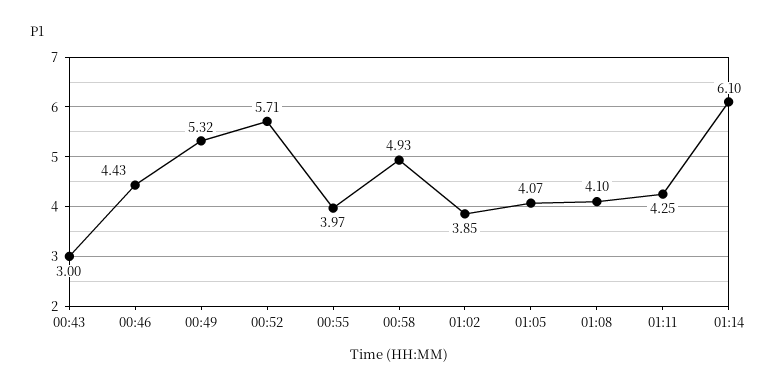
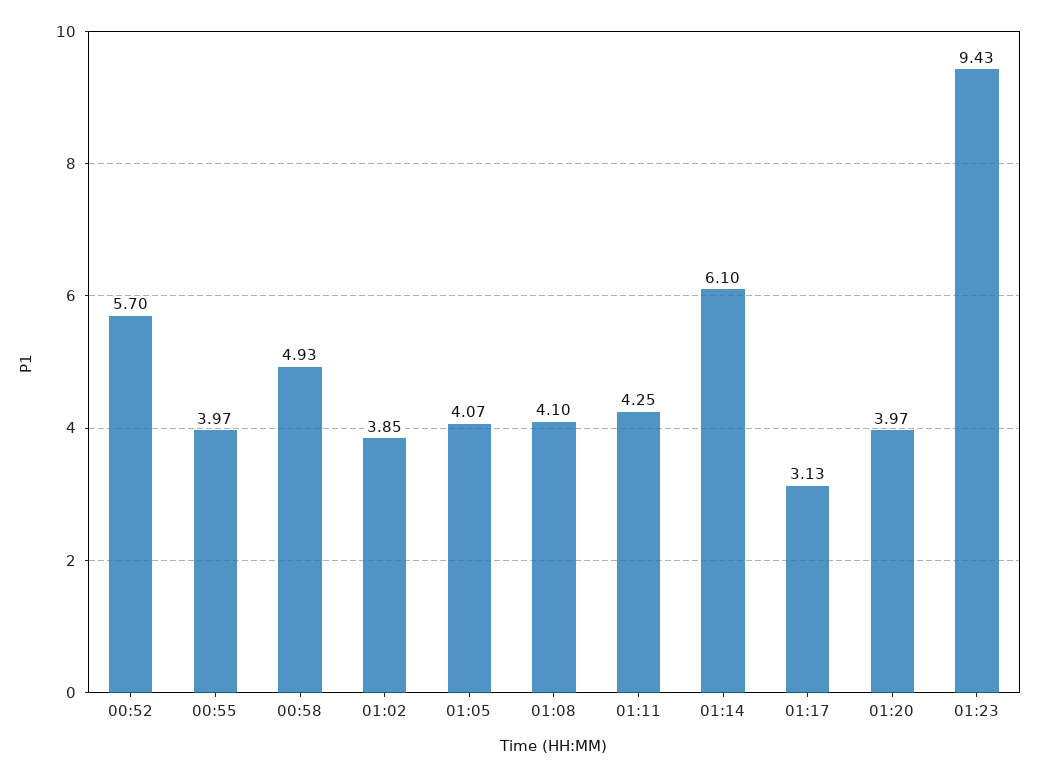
00:43: 3 -> none
00:46: 4.43 -> none
00:49: 5.32 -> none
00:52: 5.71 -> 5.7
01:17: none -> 3.13
01:20: none -> 3.97
01:23: none -> 9.43

